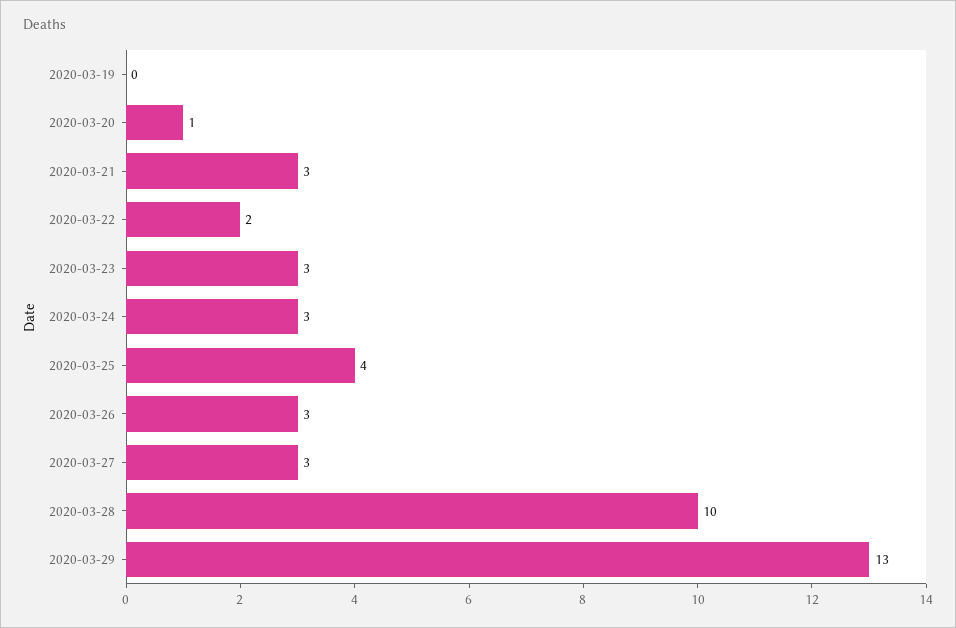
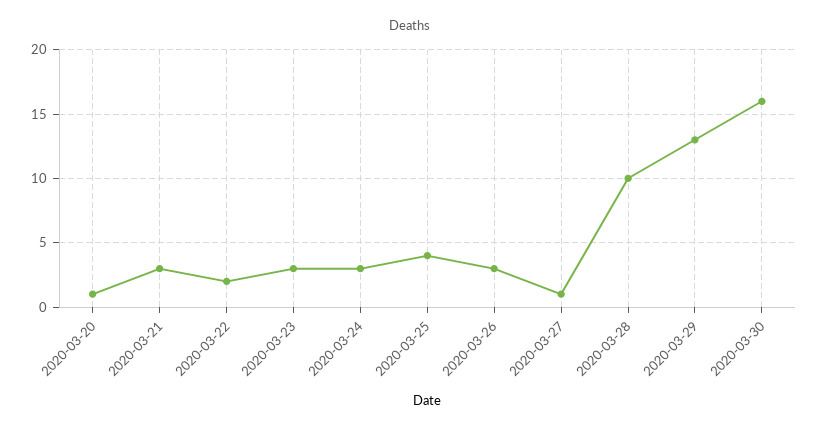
2020-03-19: 0 -> none
2020-03-27: 3 -> 1
2020-03-30: none -> 16

